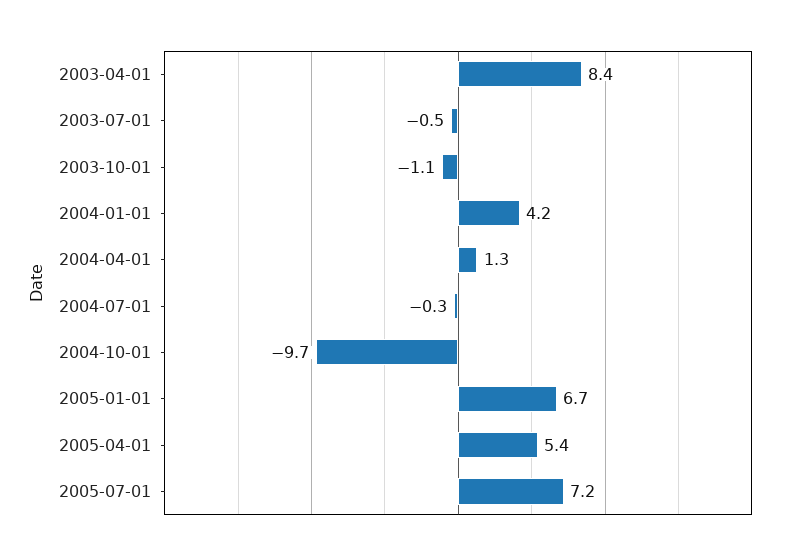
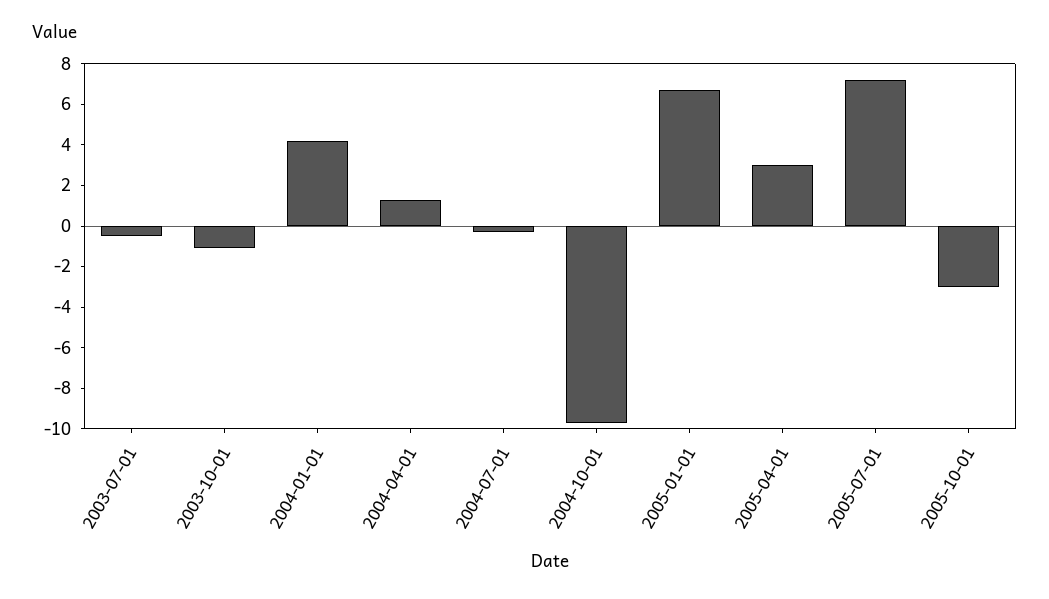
2003-04-01: 8.4 -> none
2005-04-01: 5.4 -> 3
2005-10-01: none -> -3

